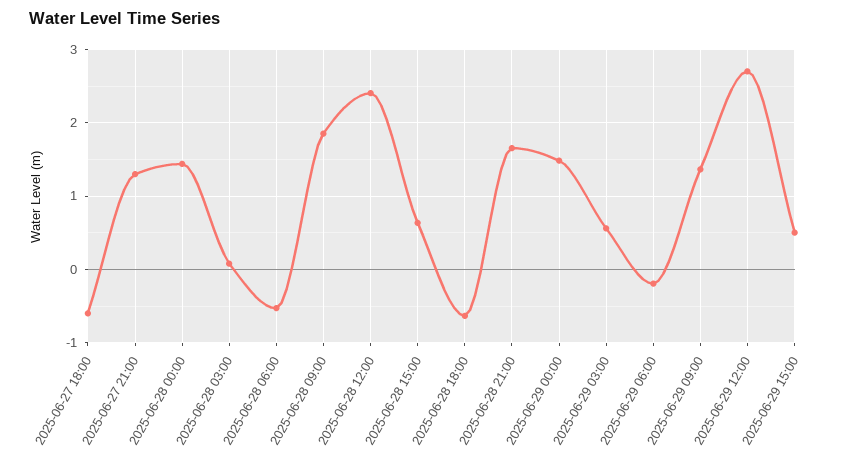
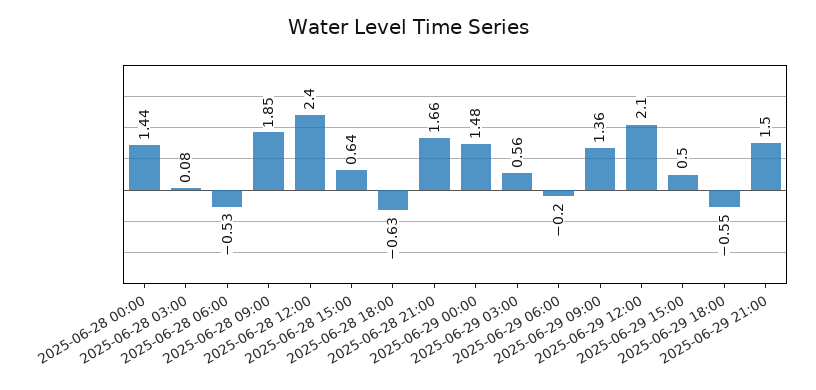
2025-06-27 18:00: -0.6 -> none
2025-06-27 21:00: 1.3 -> none
2025-06-29 12:00: 2.7 -> 2.1
2025-06-29 18:00: none -> -0.55
2025-06-29 21:00: none -> 1.5

